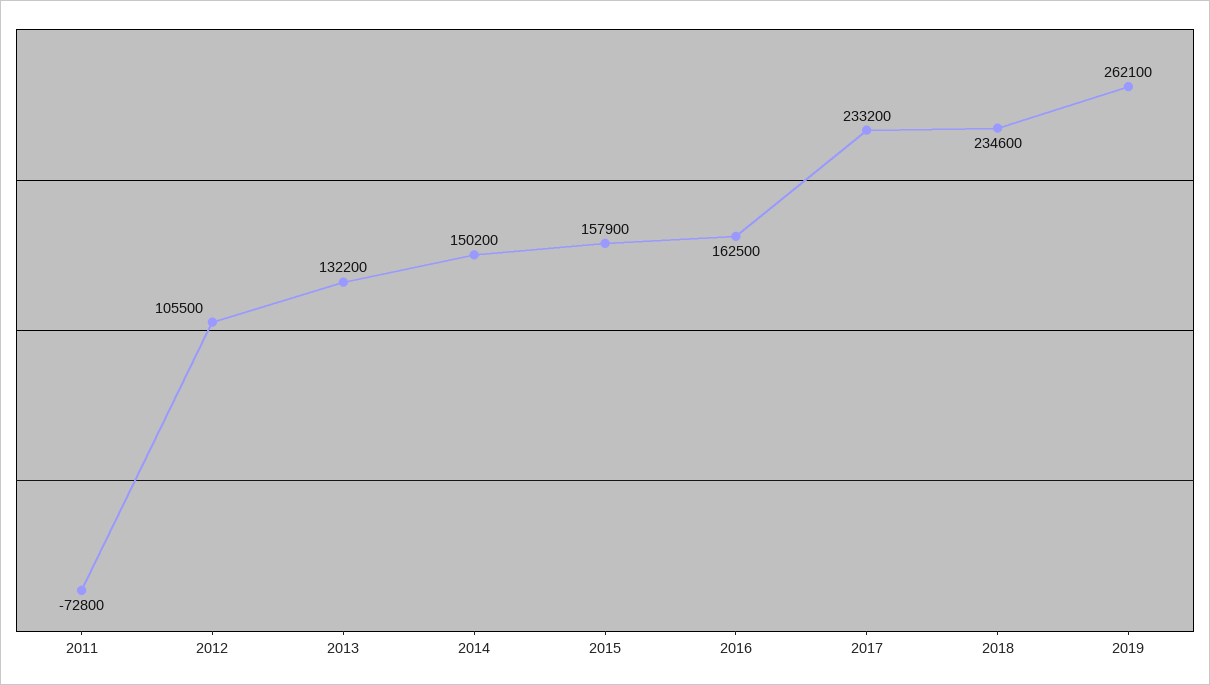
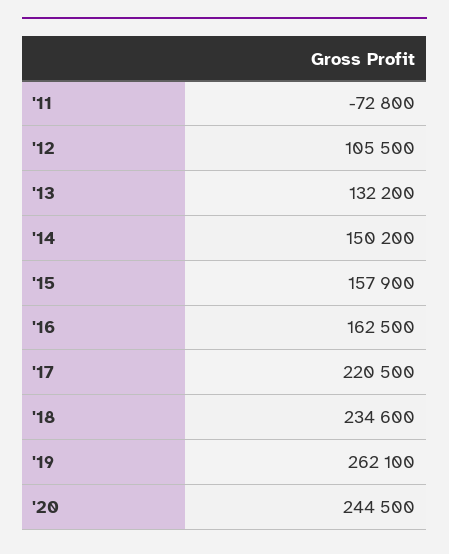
2017: 233200 -> 220500
'20: none -> 244500

